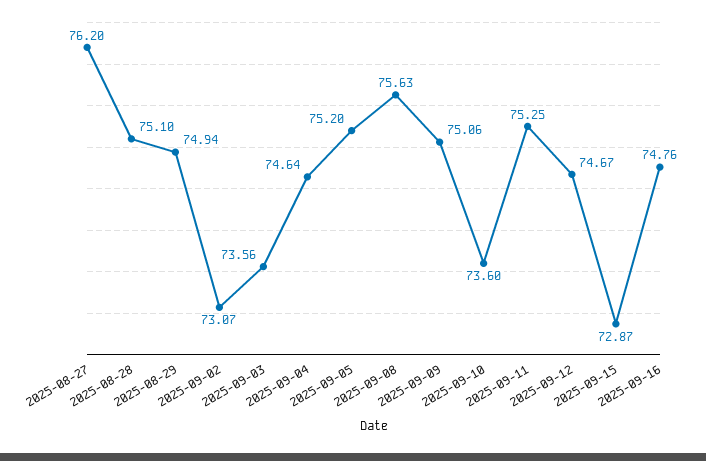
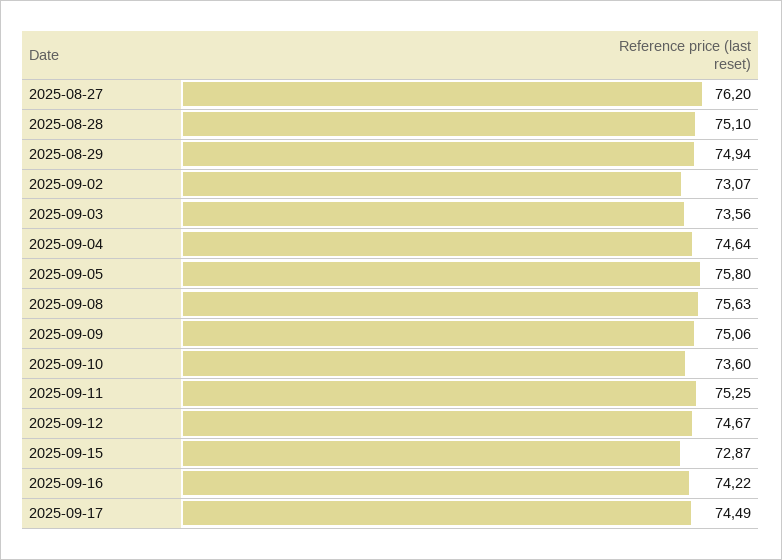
2025-09-05: 75.2 -> 75.8
2025-09-16: 74.76 -> 74.22
2025-09-17: none -> 74.49

